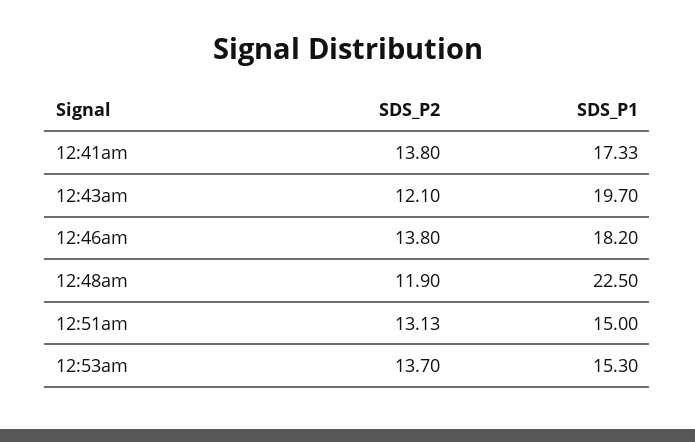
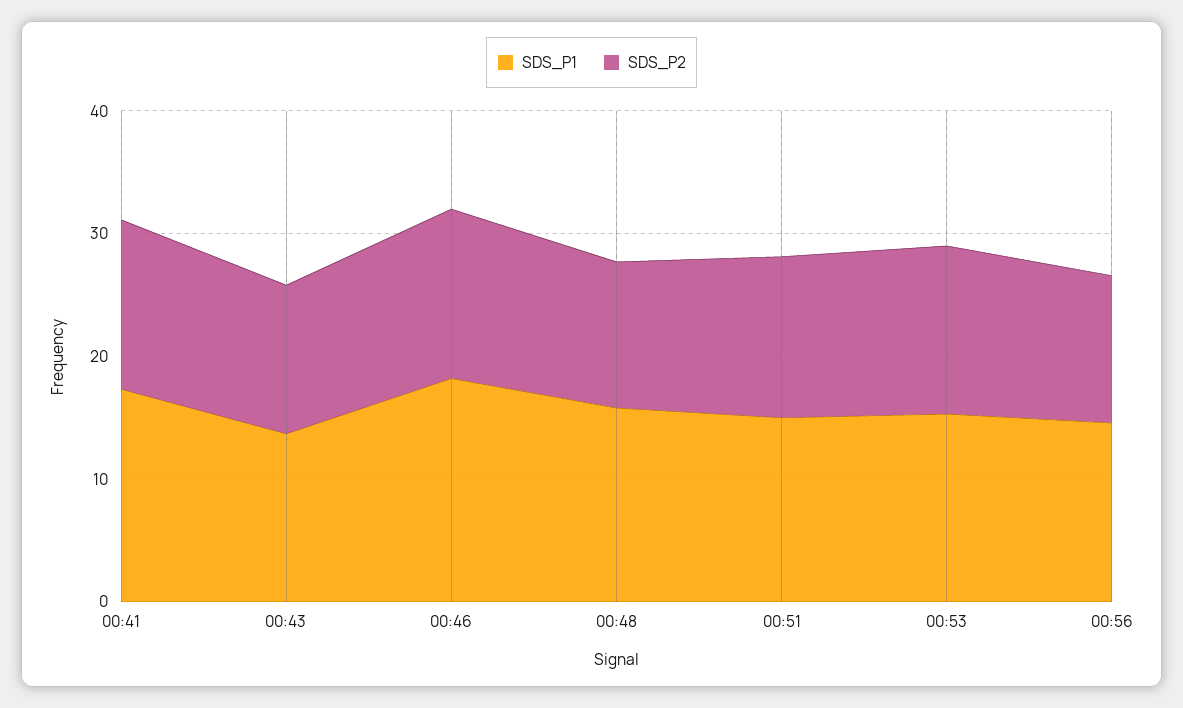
SDS_P1, 12:43am: 19.7 -> 14
SDS_P1, 12:48am: 22.5 -> 16
SDS_P1, 00:56: none -> 14
SDS_P2, 00:56: none -> 12

